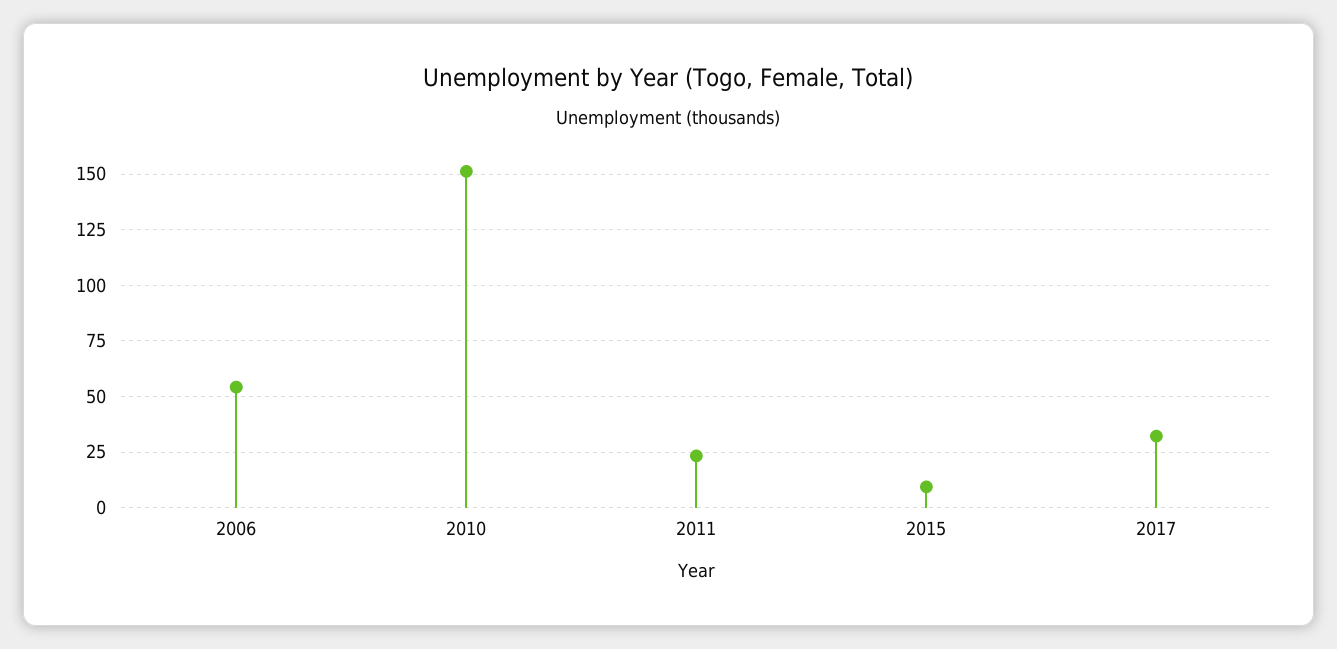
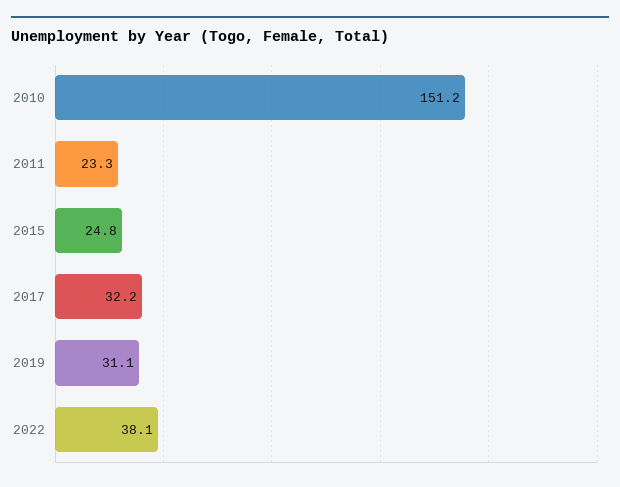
2006: 55 -> none
2015: 10 -> 24.8
2019: none -> 31.1
2022: none -> 38.1

